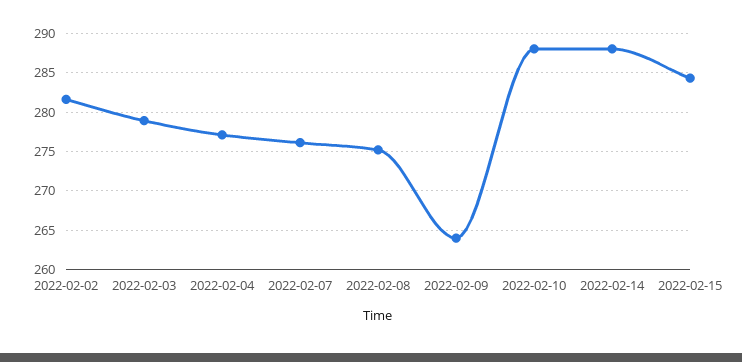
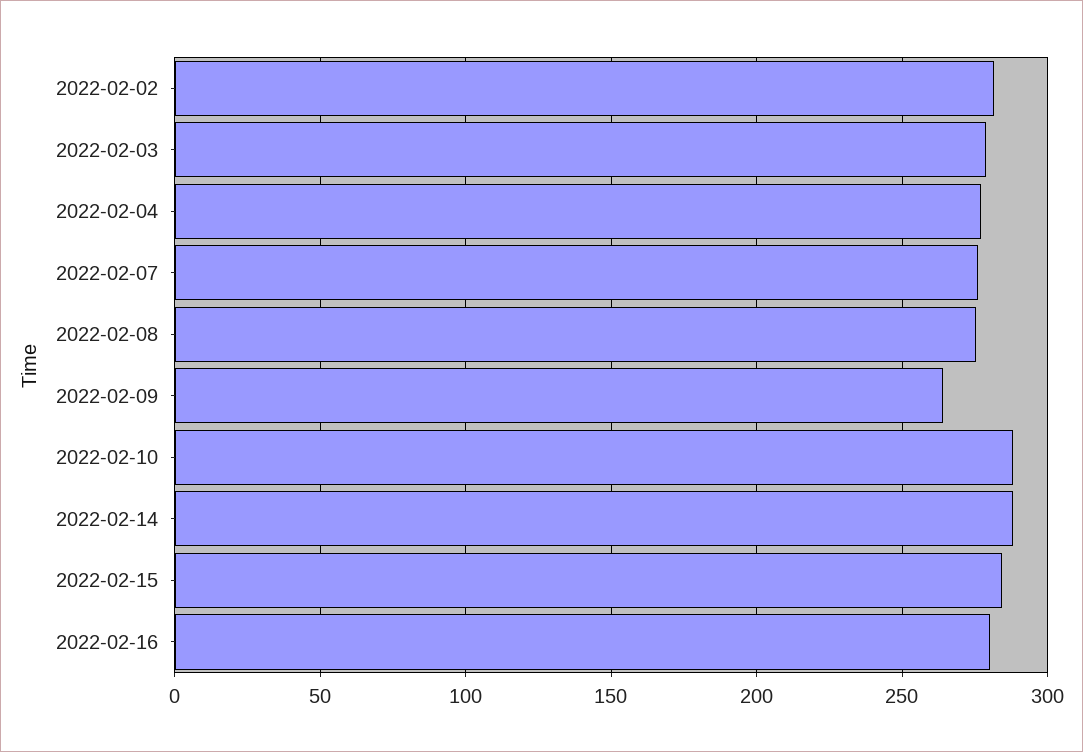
2022-02-16: none -> 280

